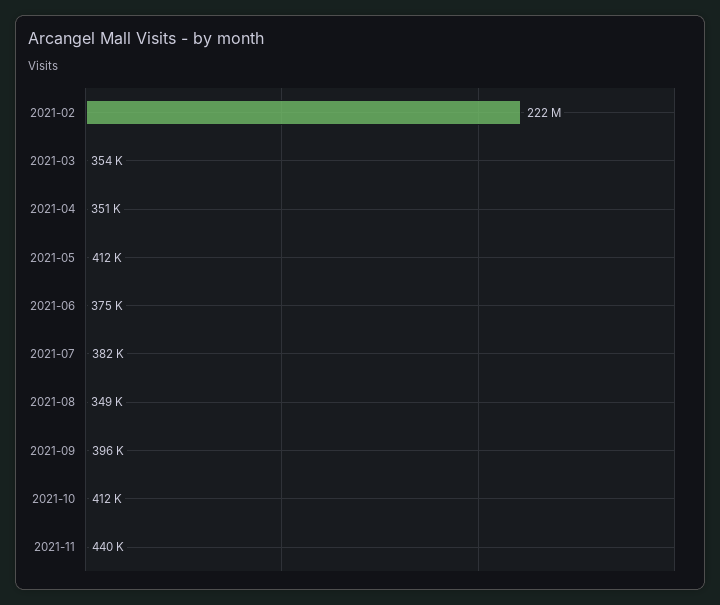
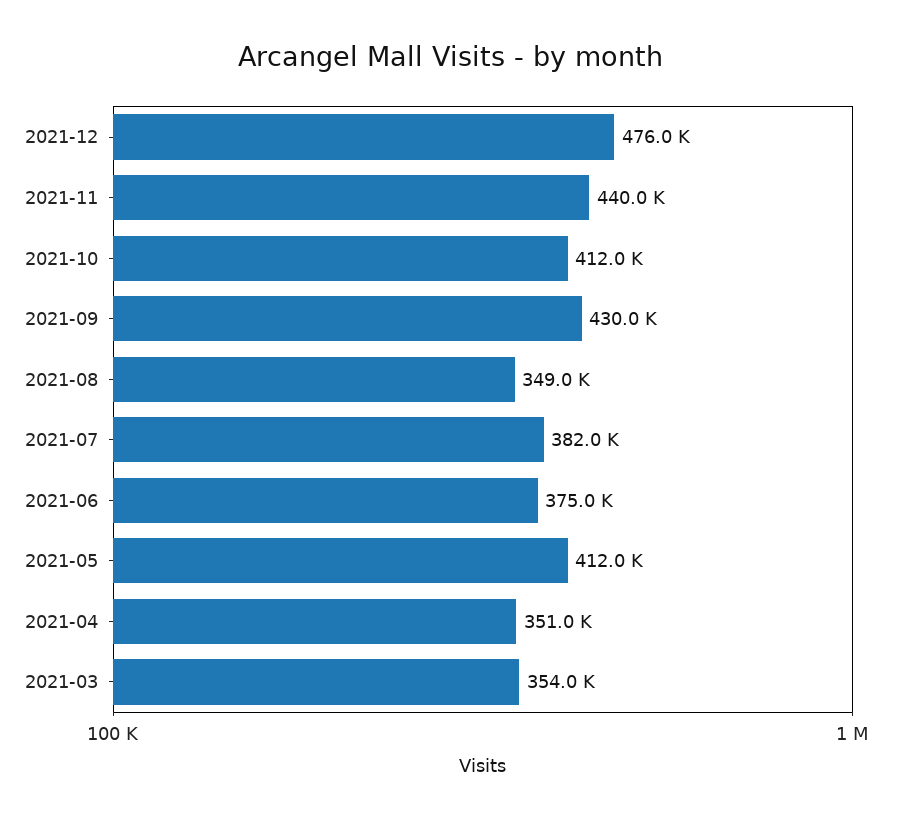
2021-02: 222000000 -> none
2021-09: 396000 -> 430000
2021-12: none -> 476000

